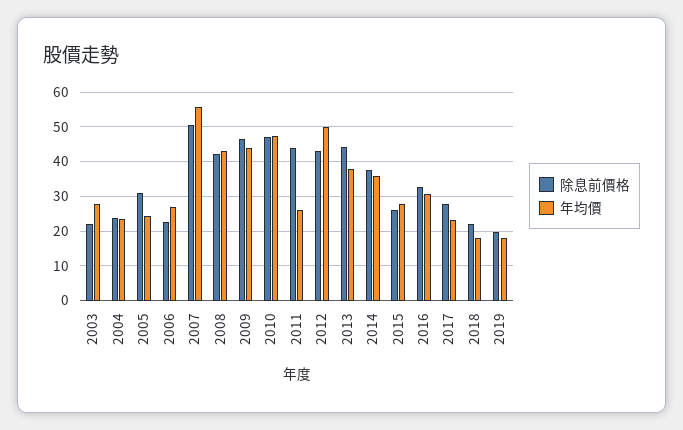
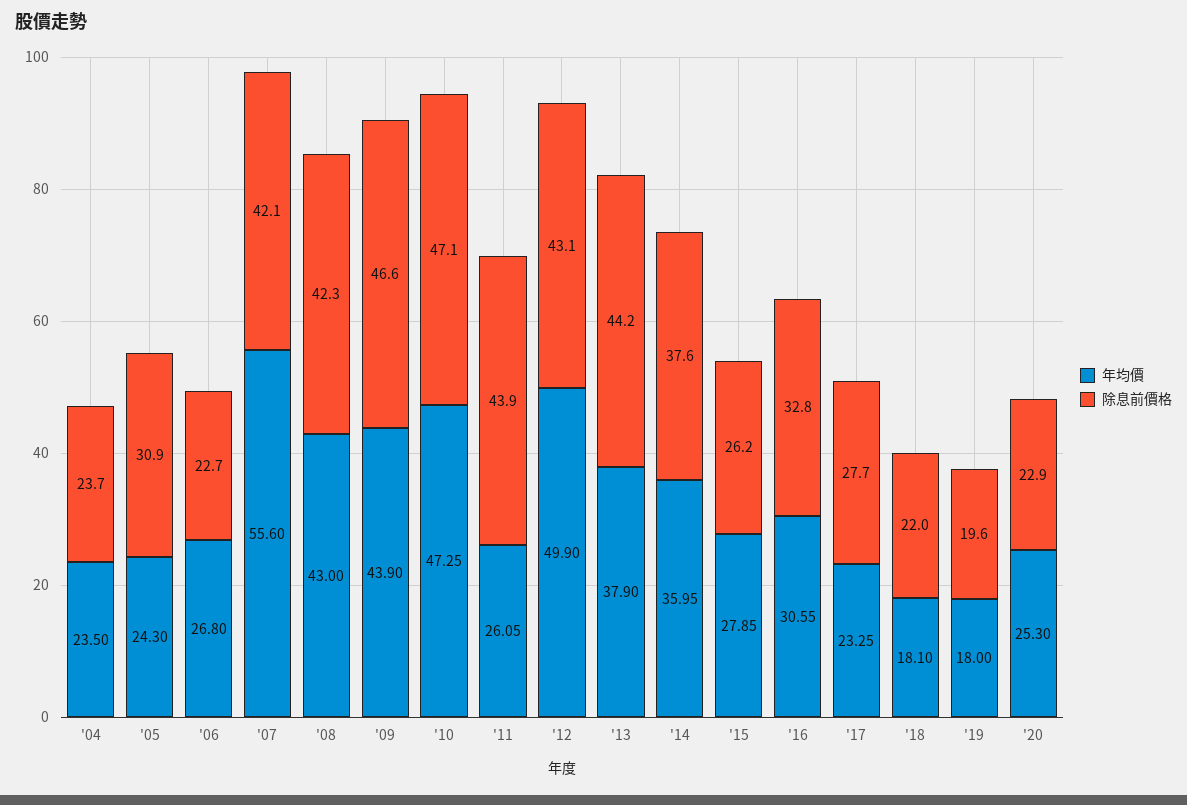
除息前價格, 2003: 22 -> none
年均價, 2003: 28 -> none
除息前價格, 2007: 50 -> 42.1
年均價, '20: none -> 25.3
除息前價格, '20: none -> 22.9

